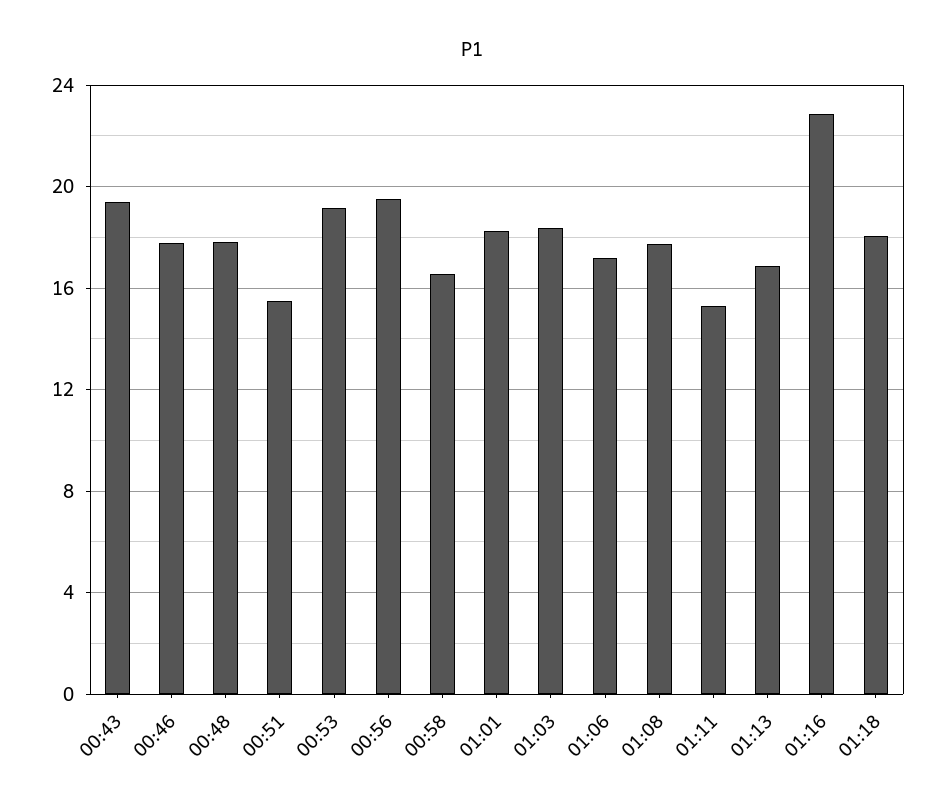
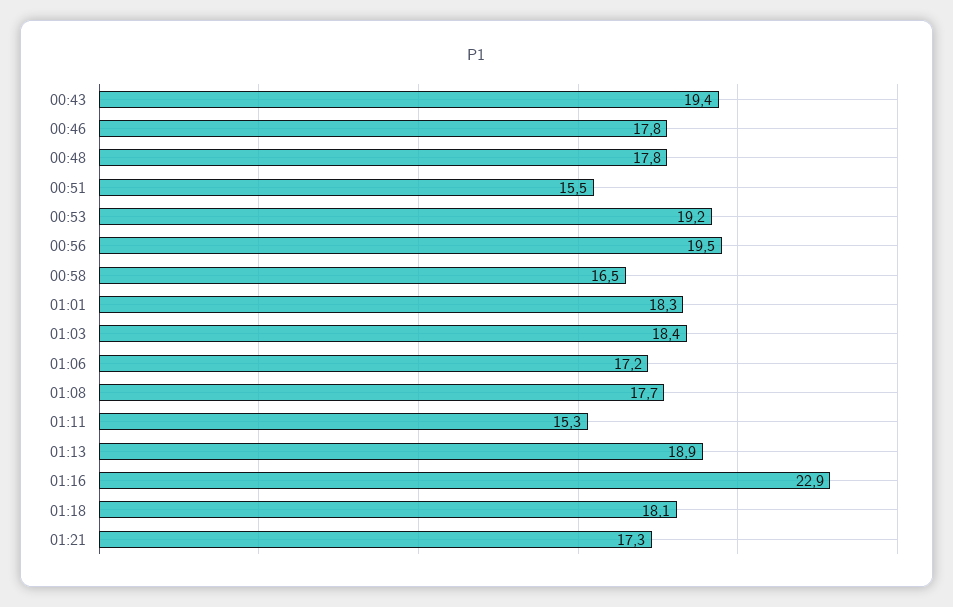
01:13: 17 -> 18.9
01:21: none -> 17.3

